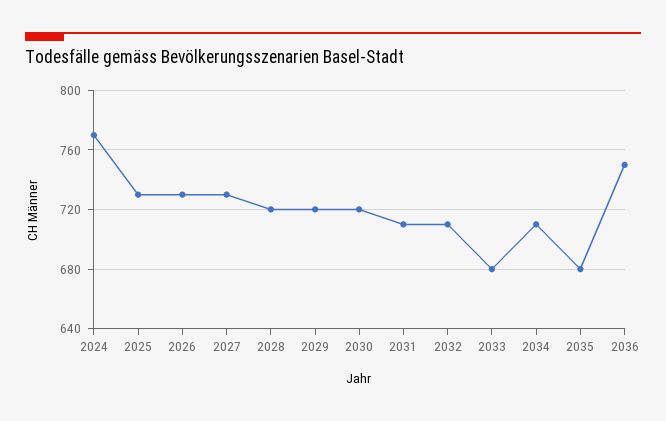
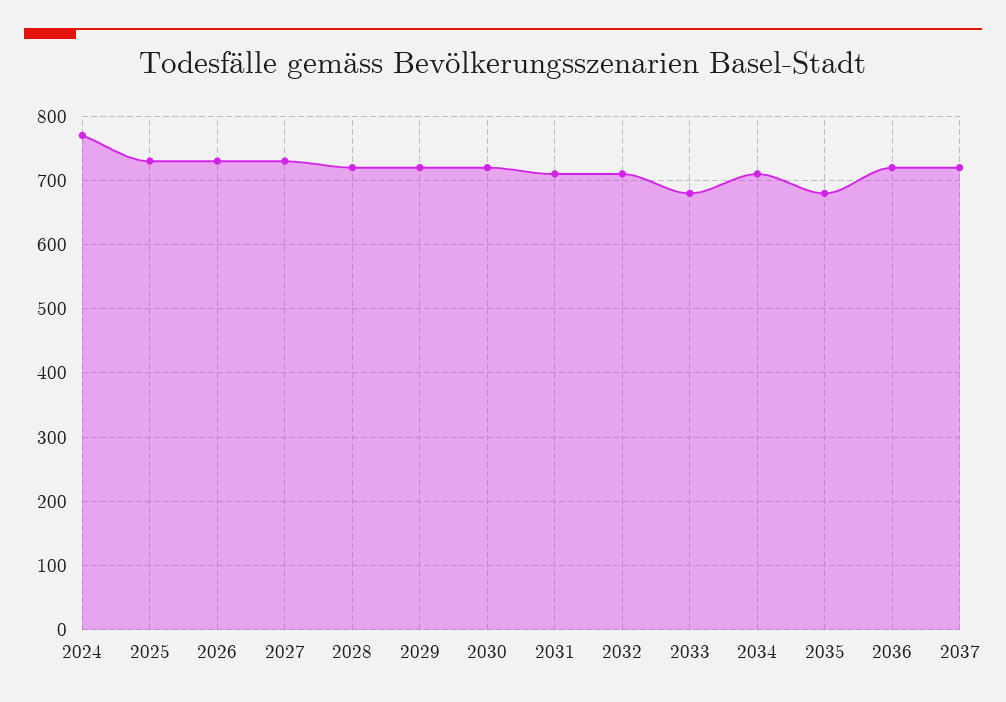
2036: 750 -> 720
2037: none -> 720

